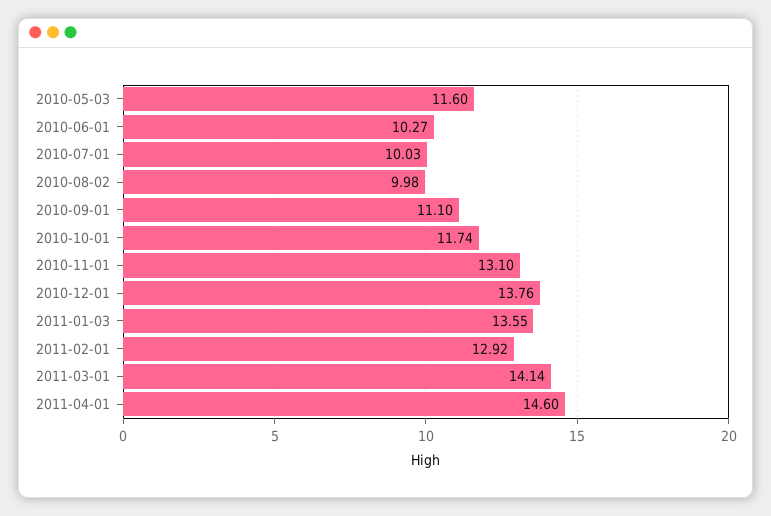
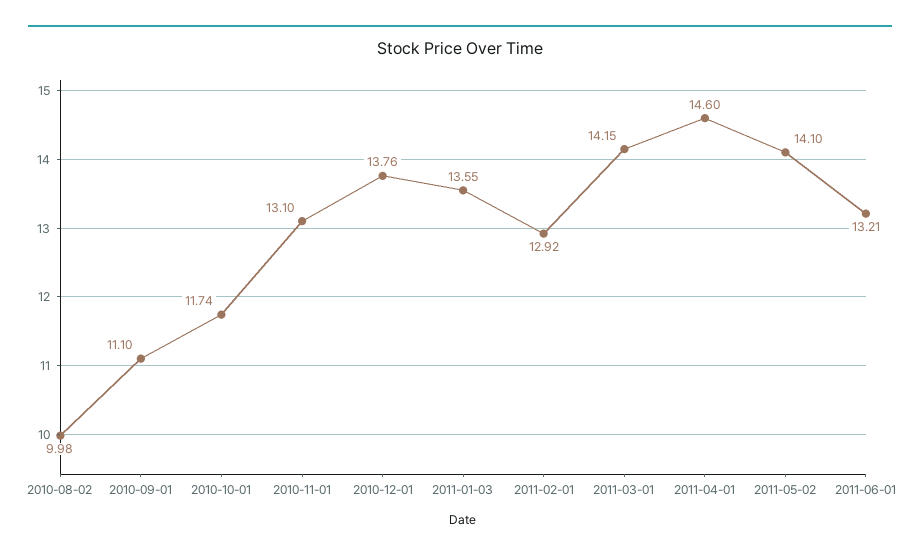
2010-05-03: 11.6 -> none
2010-06-01: 10.27 -> none
2010-07-01: 10.03 -> none
2011-03-01: 14.14 -> 14.15
2011-05-02: none -> 14.1
2011-06-01: none -> 13.21

